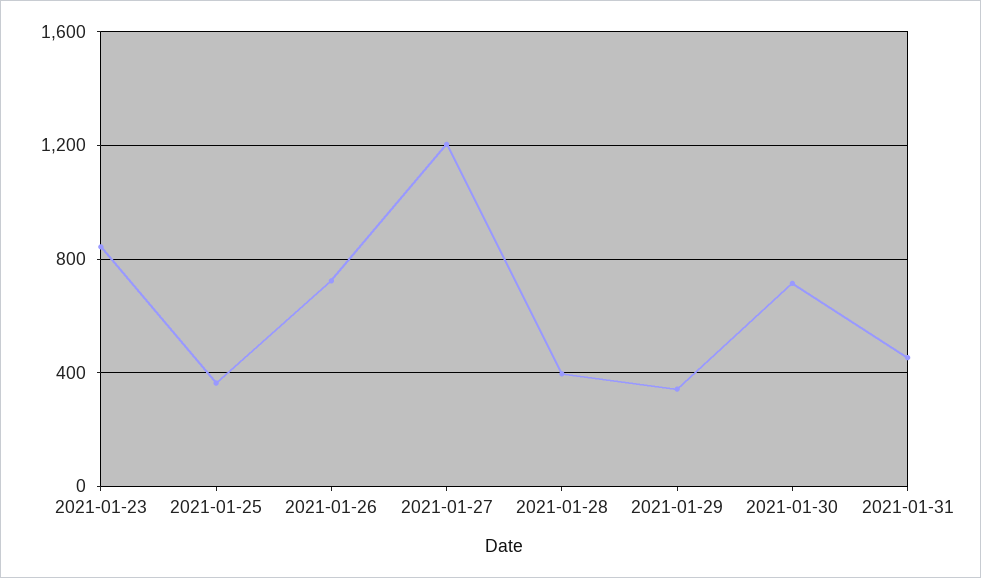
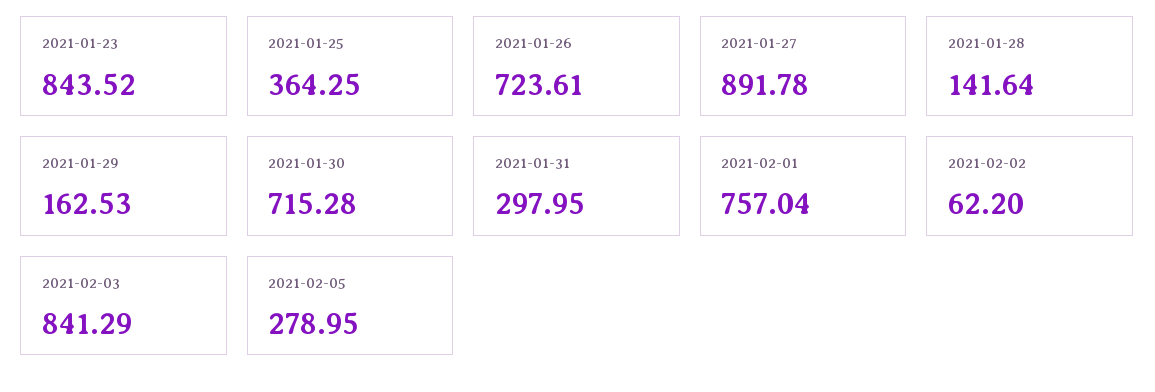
2021-01-27: 1200 -> 891.78
2021-01-28: 400 -> 141.64
2021-01-29: 350 -> 162.53
2021-01-31: 450 -> 297.95
2021-02-01: none -> 757.04
2021-02-02: none -> 62.2
2021-02-03: none -> 841.29
2021-02-05: none -> 278.95

